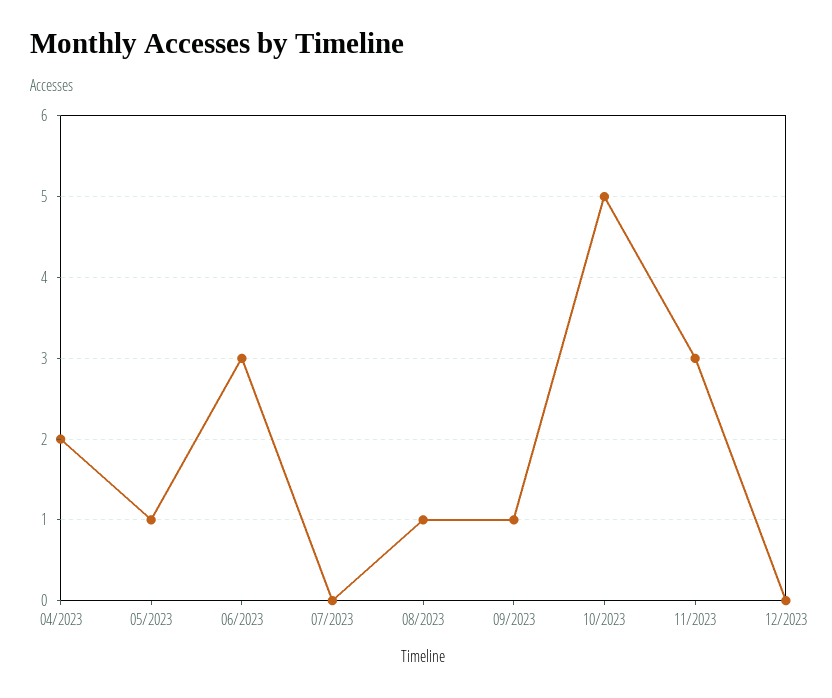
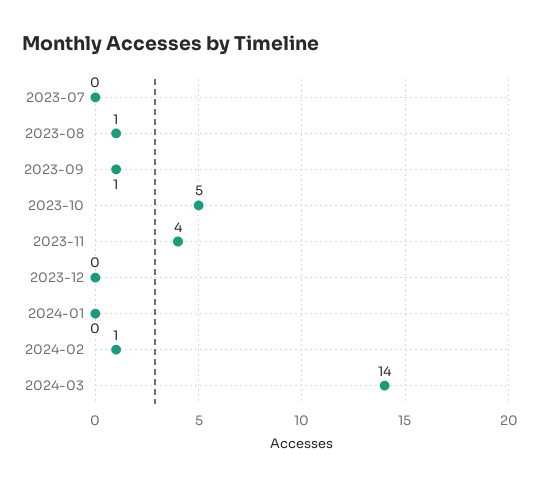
04/2023: 2 -> none
05/2023: 1 -> none
06/2023: 3 -> none
11/2023: 3 -> 4
2024-01: none -> 0
2024-02: none -> 1
2024-03: none -> 14

